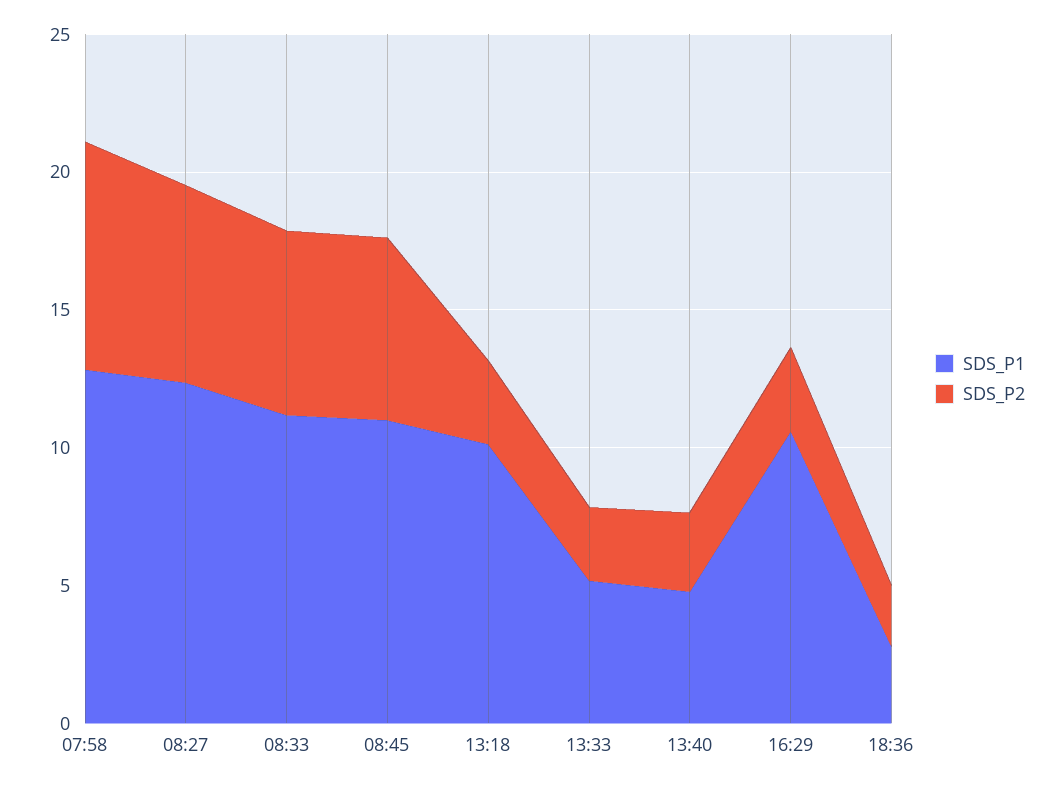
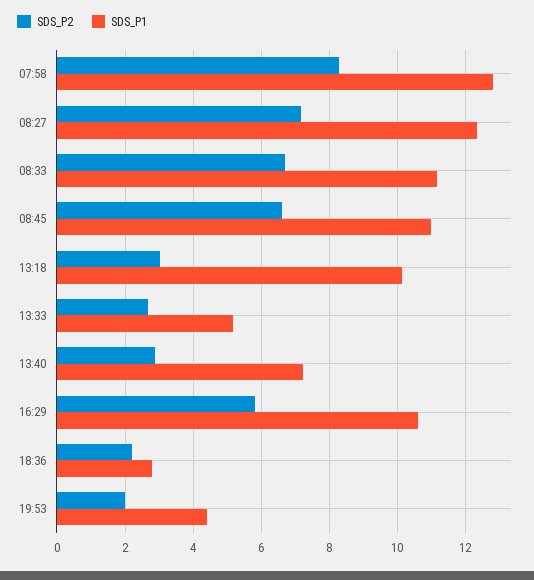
SDS_P1, 13:40: 5 -> 7.2
SDS_P2, 16:29: 3 -> 5.8
SDS_P2, 19:53: none -> 2
SDS_P1, 19:53: none -> 4.4

